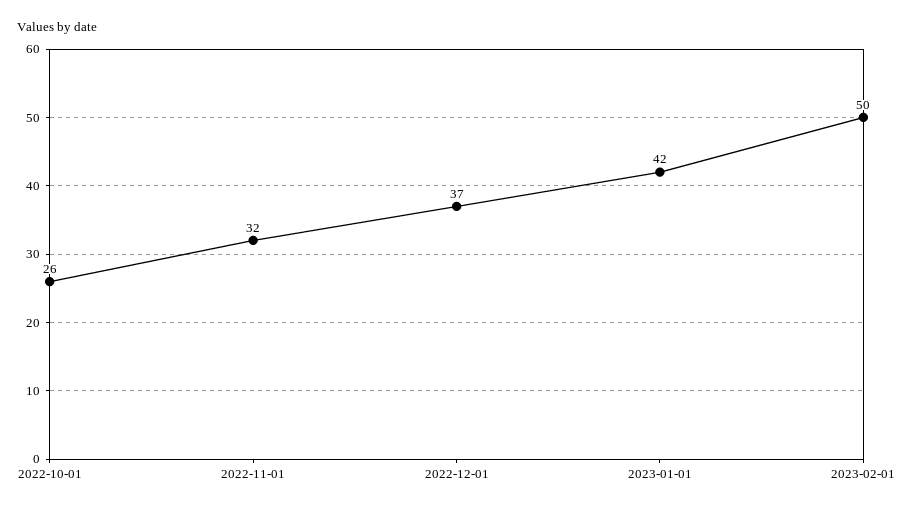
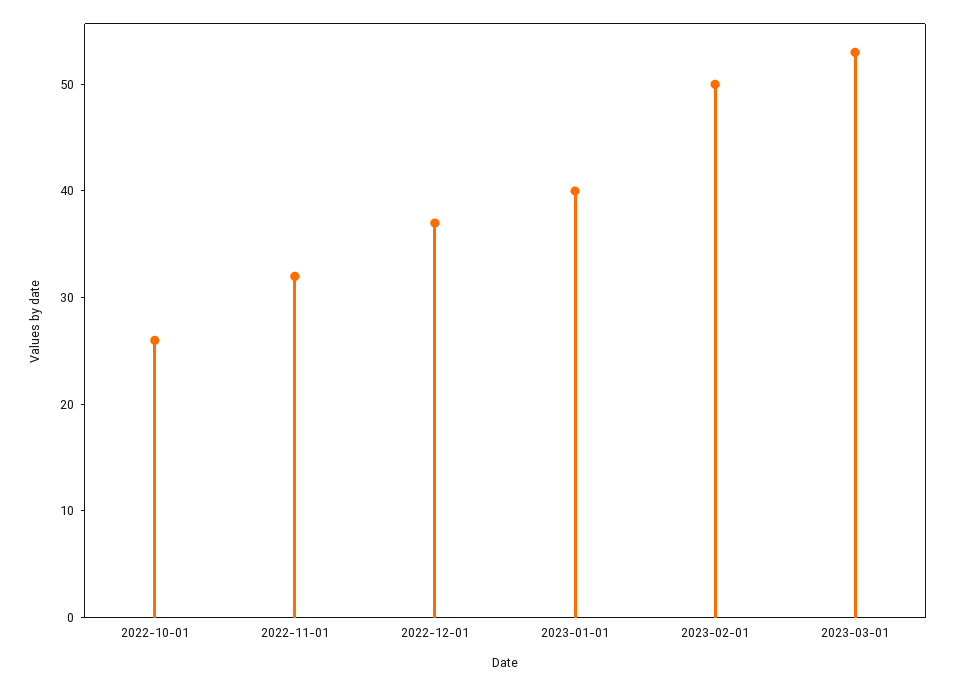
2023-01-01: 42 -> 40
2023-03-01: none -> 53

